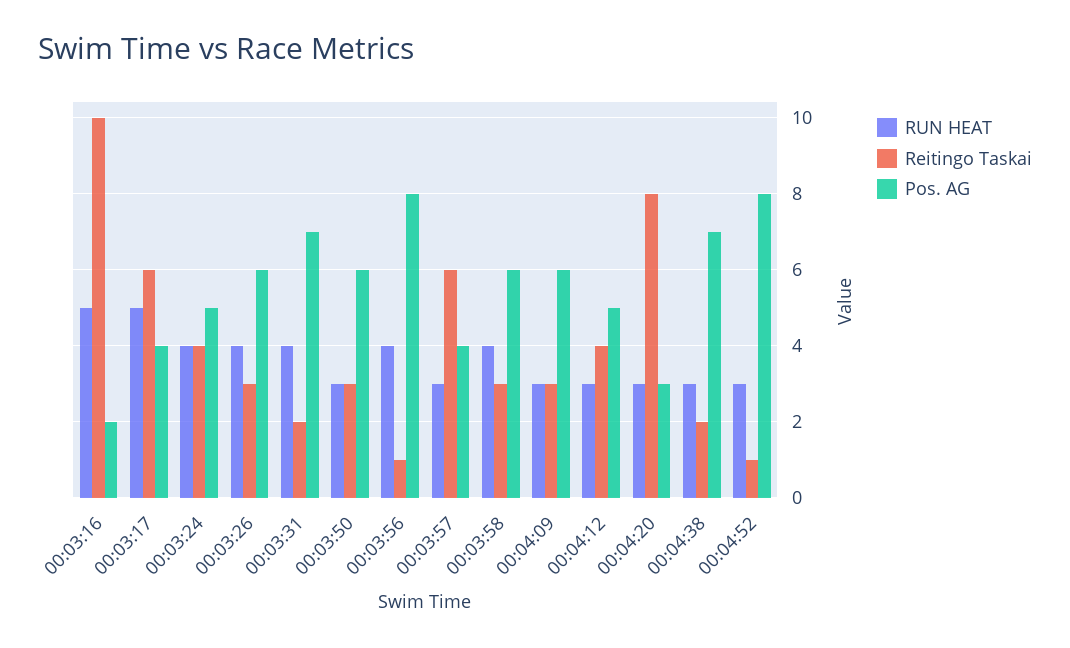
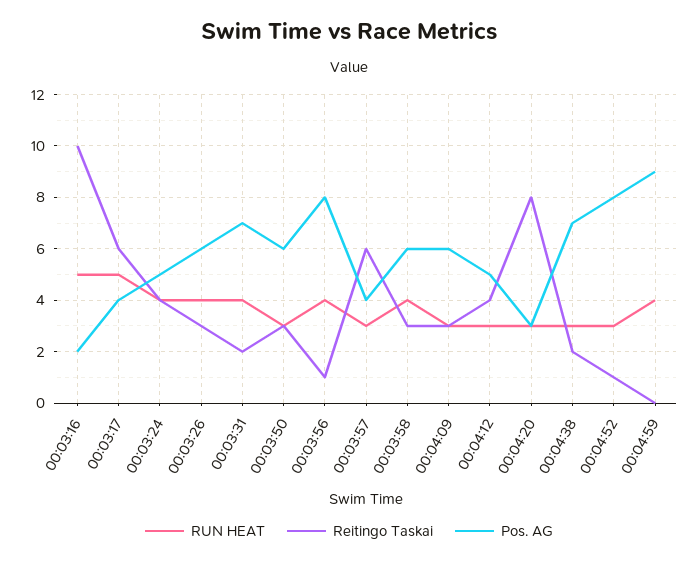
RUN HEAT, 00:04:59: none -> 4
Reitingo Taskai, 00:04:59: none -> 0
Pos. AG, 00:04:59: none -> 9

